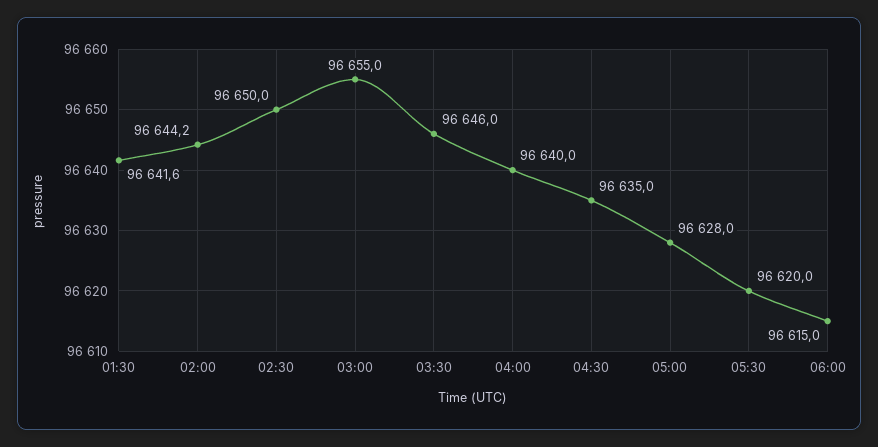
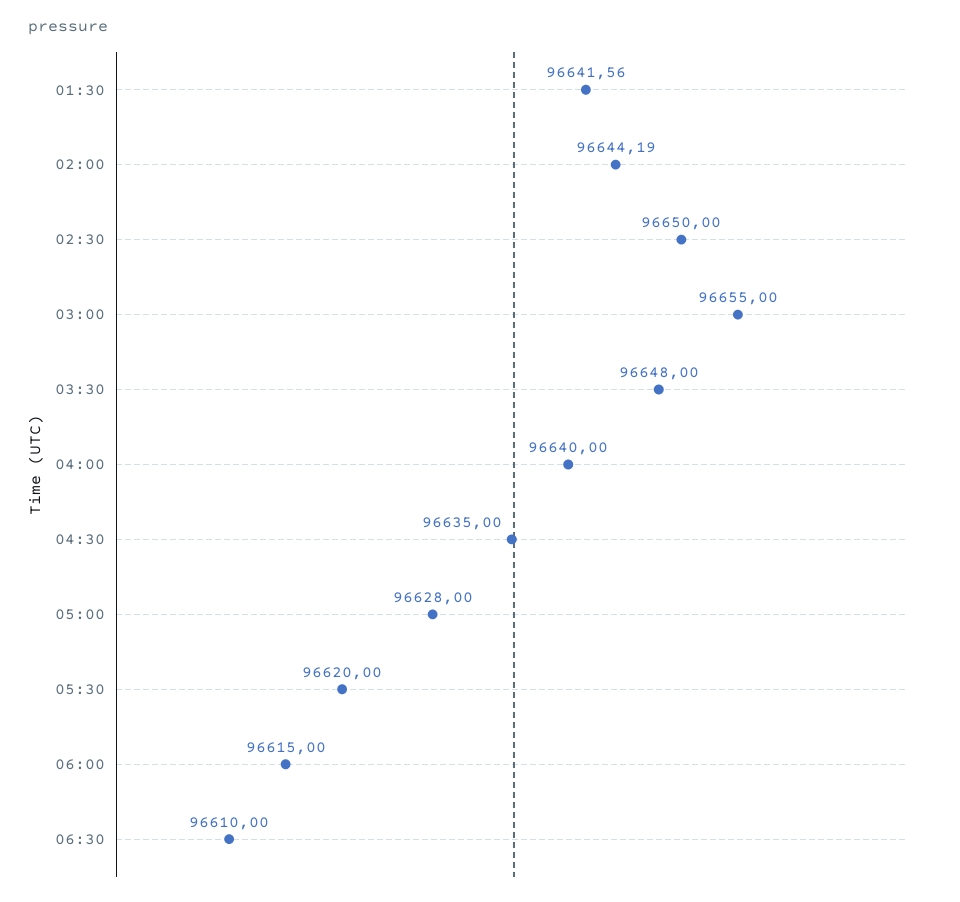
03:30: 96646 -> 96648
06:30: none -> 96610

